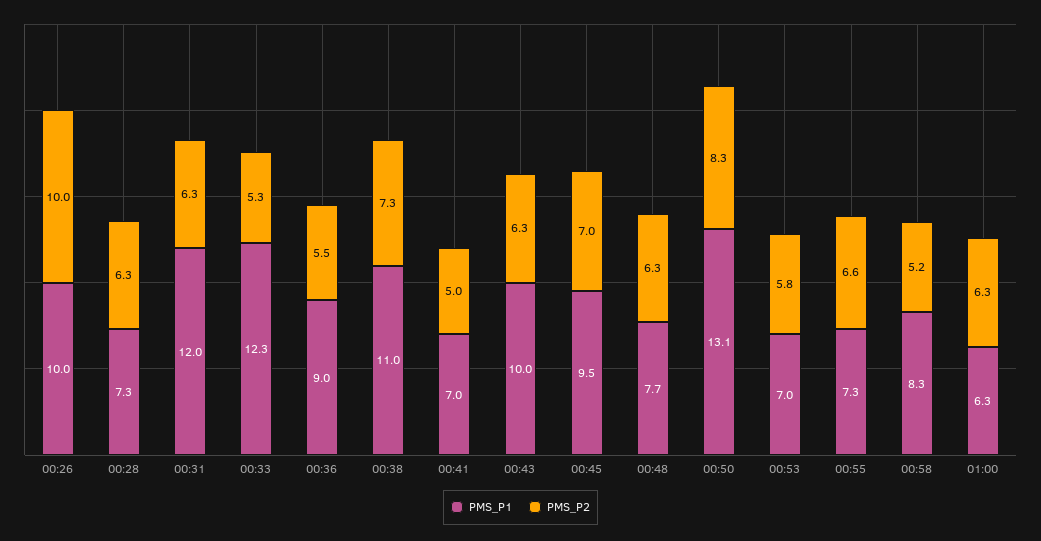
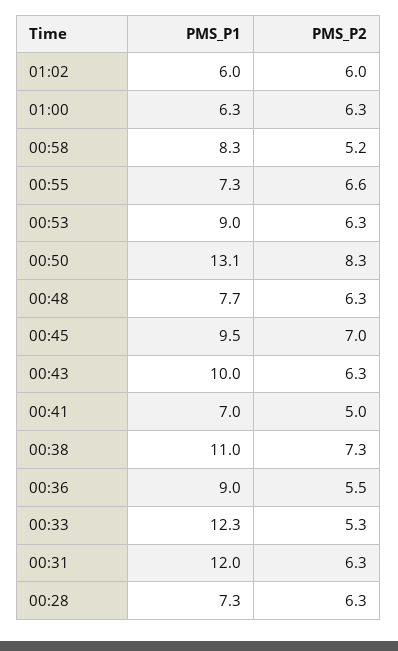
PMS_P1, 00:26: 10 -> none
PMS_P2, 00:26: 10 -> none
PMS_P1, 00:53: 7 -> 9
PMS_P2, 00:53: 5.8 -> 6.3
PMS_P1, 01:02: none -> 6
PMS_P2, 01:02: none -> 6

